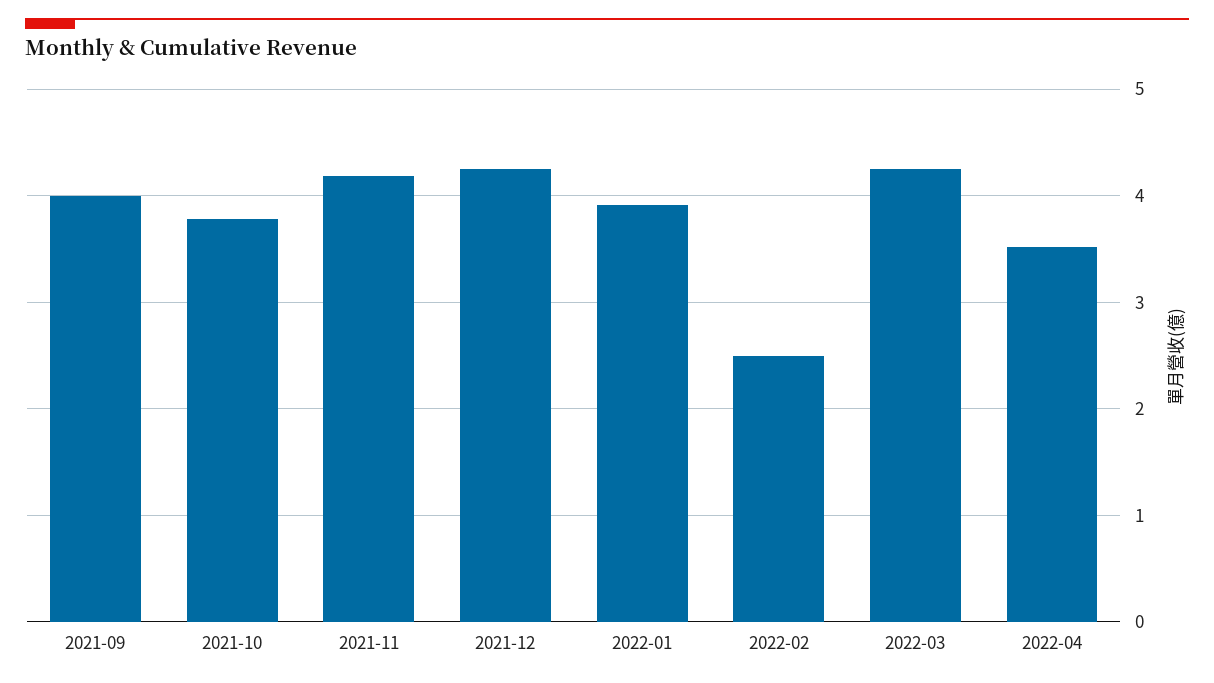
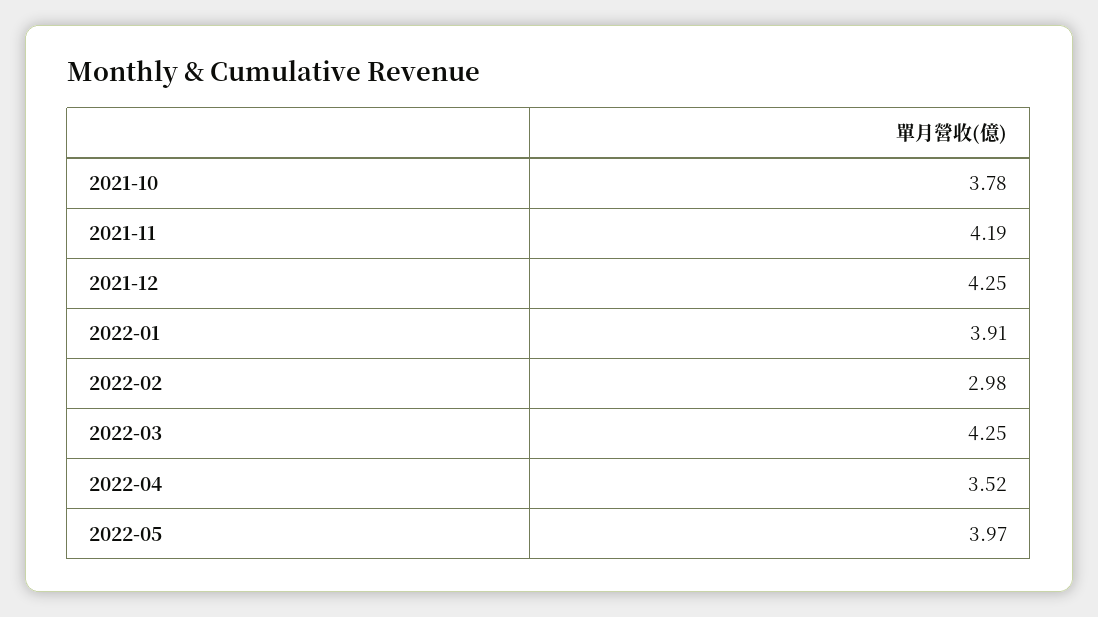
2021-09: 4 -> none
2022-02: 2.5 -> 2.98
2022-05: none -> 3.97

